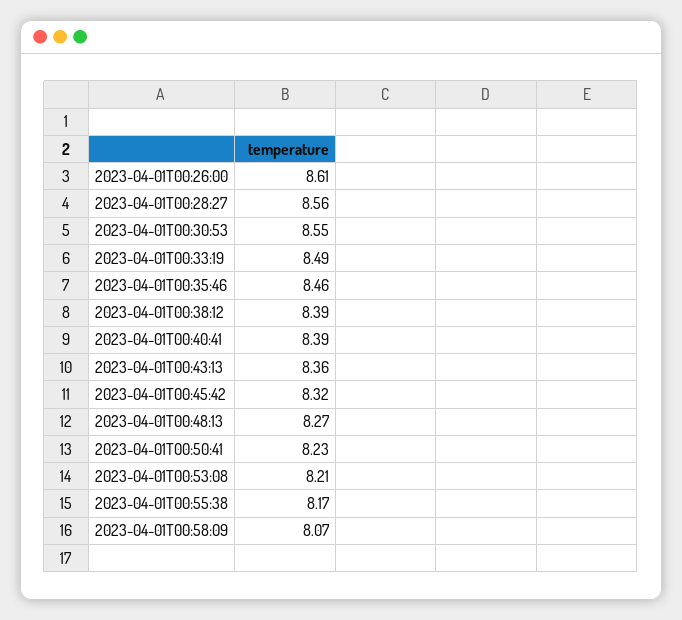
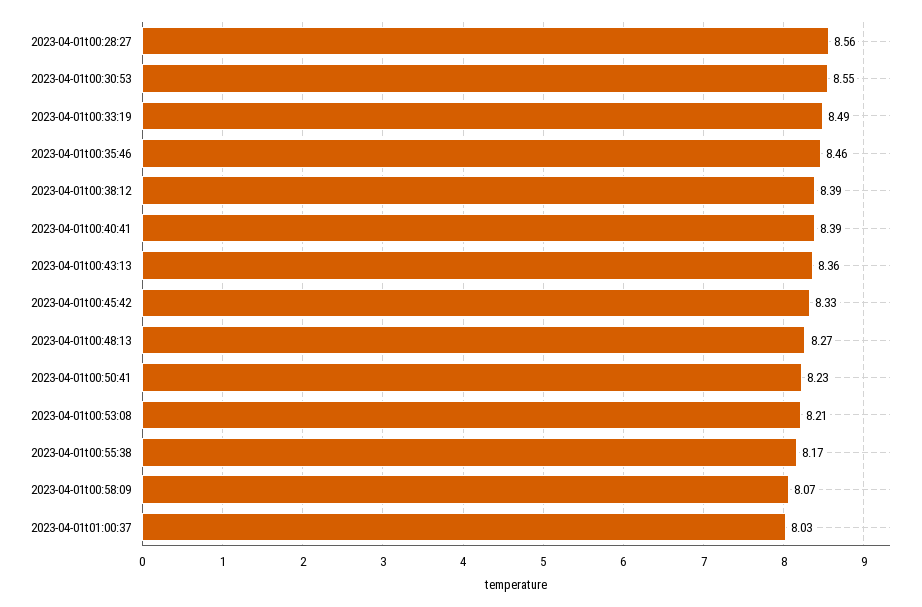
2023-04-01T00:26:00: 8.61 -> none
2023-04-01T00:45:42: 8.32 -> 8.33
2023-04-01t01:00:37: none -> 8.03

